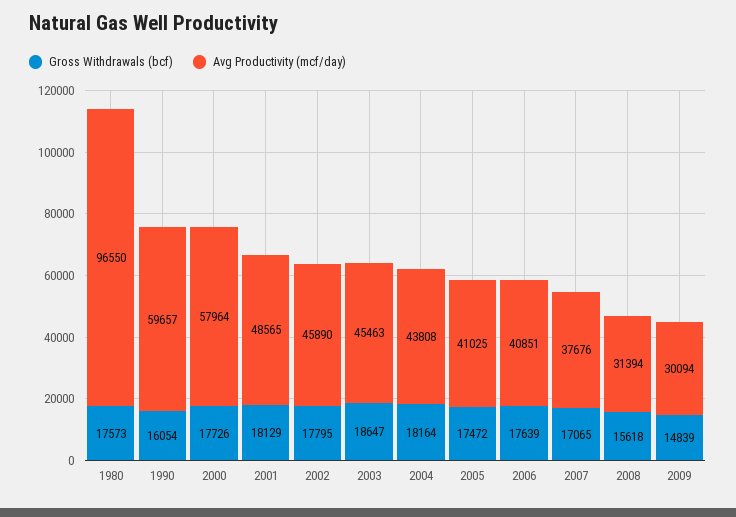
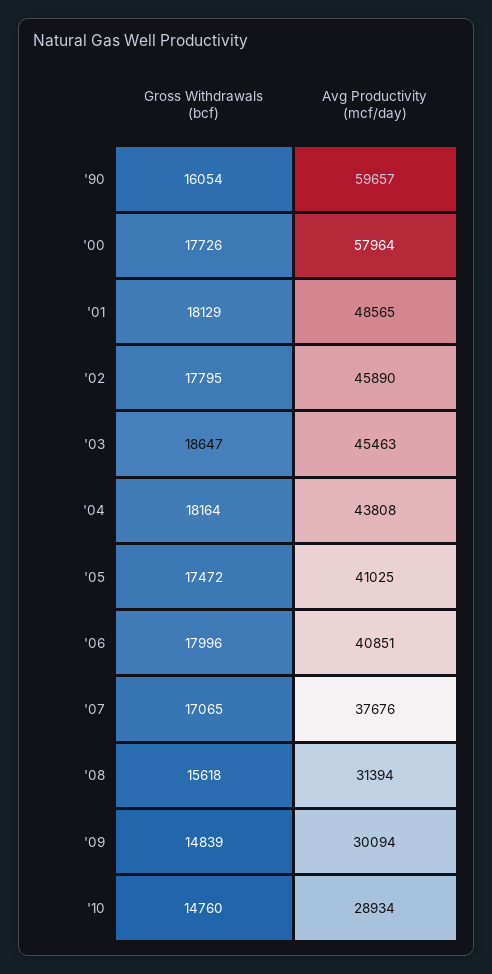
Gross Withdrawals (bcf), 1980: 17573 -> none
Avg Productivity (mcf/day), 1980: 96550 -> none
Gross Withdrawals (bcf), 2006: 17639 -> 17996
Gross Withdrawals (bcf), '10: none -> 14760
Avg Productivity (mcf/day), '10: none -> 28934

